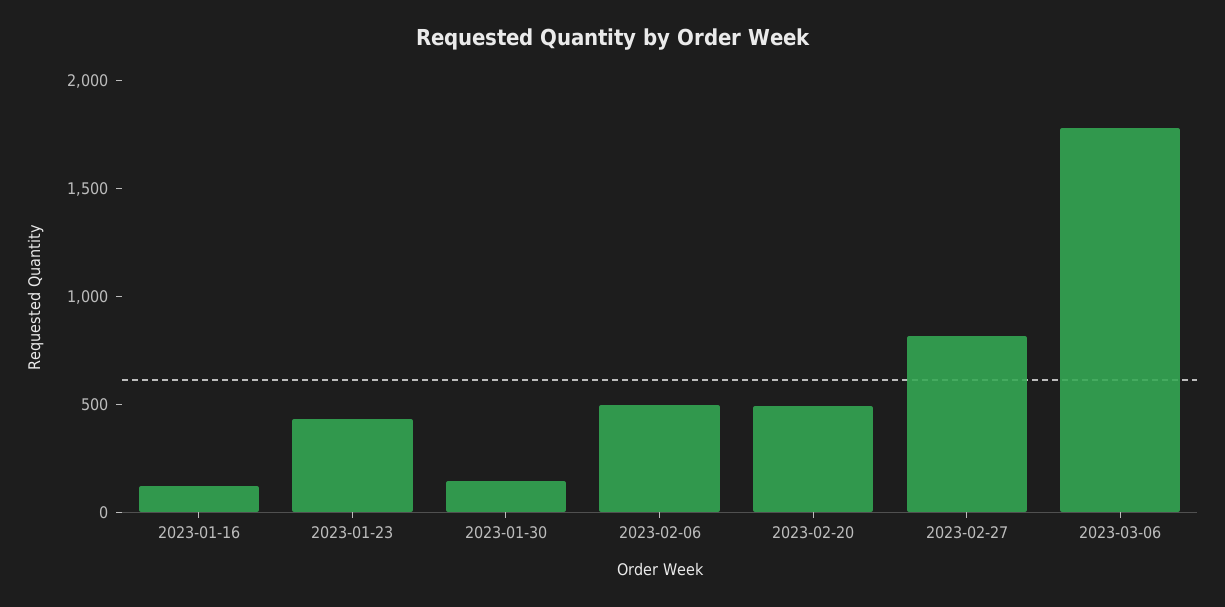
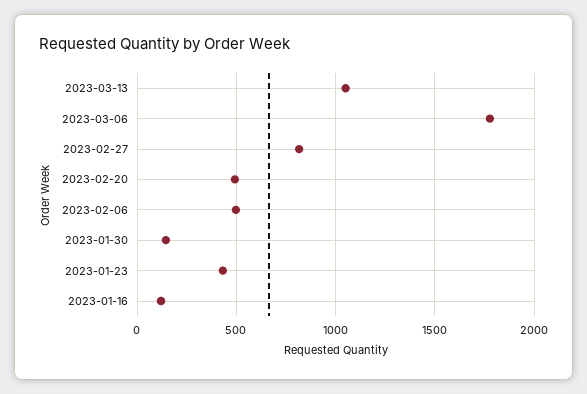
2023-03-13: none -> 1050

